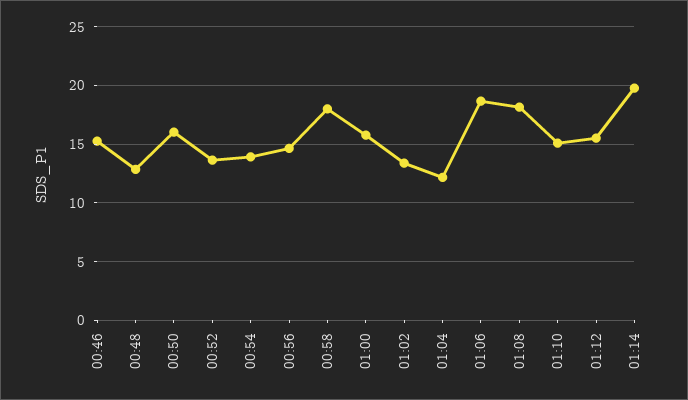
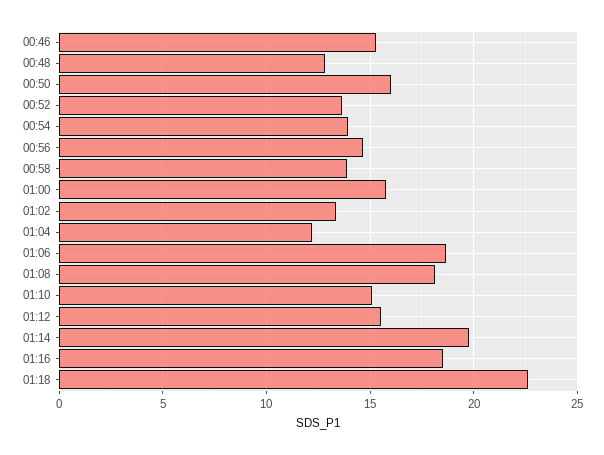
00:58: 18 -> 14
01:16: none -> 18.5
01:18: none -> 22.5

